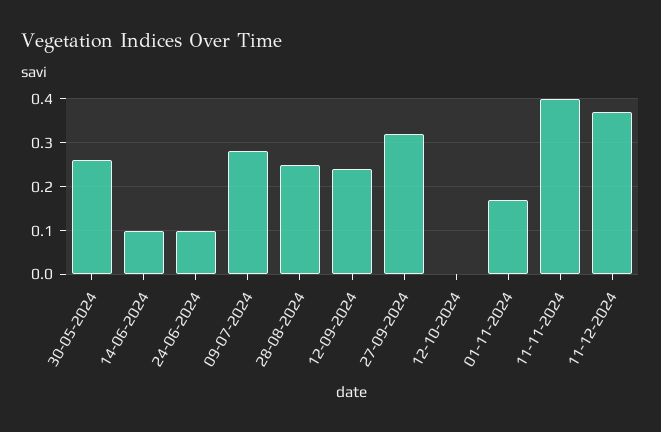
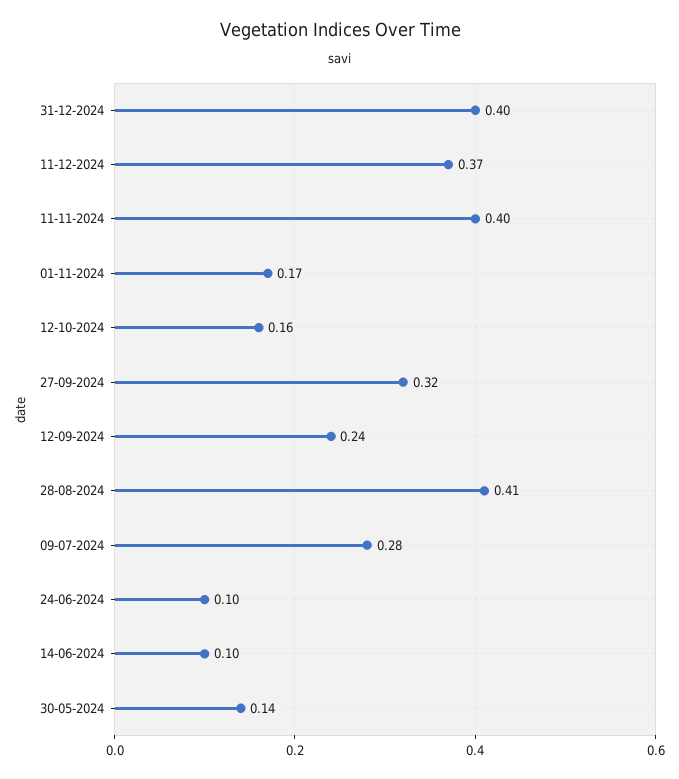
30-05-2024: 0.25 -> 0.14
28-08-2024: 0.25 -> 0.41
12-10-2024: 0 -> 0.16
31-12-2024: none -> 0.4

